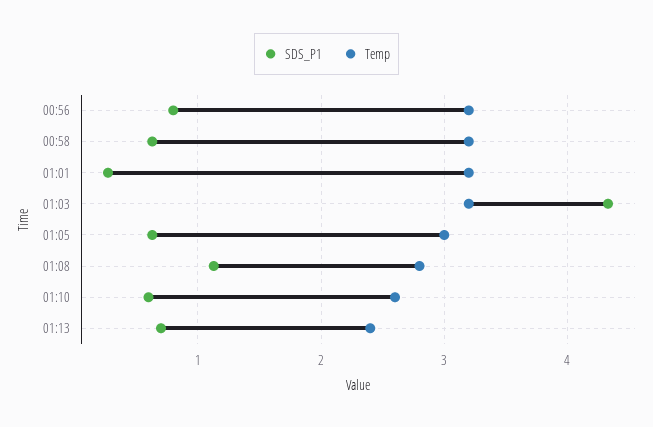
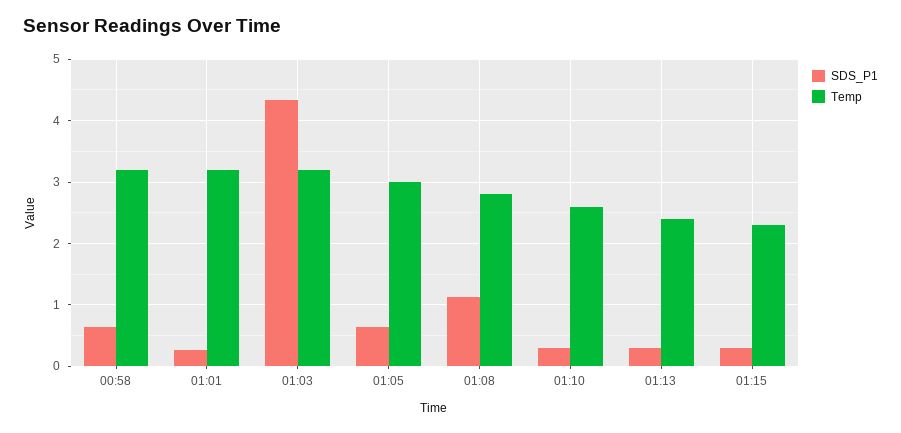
SDS_P1, 00:56: 0.8 -> none
Temp, 00:56: 3.2 -> none
SDS_P1, 01:10: 0.6 -> 0.3
SDS_P1, 01:13: 0.7 -> 0.3
SDS_P1, 01:15: none -> 0.3
Temp, 01:15: none -> 2.3

